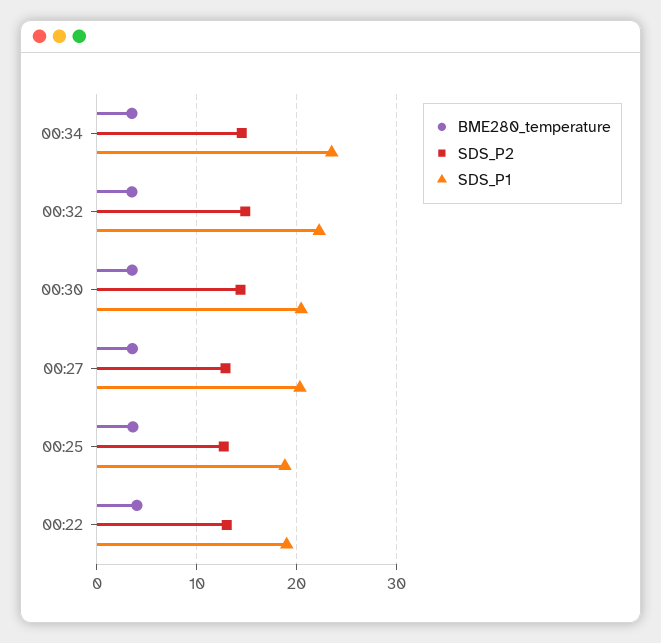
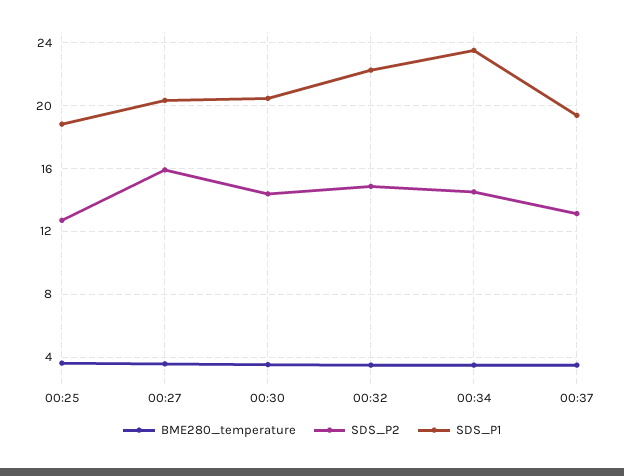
SDS_P2, 00:27: 13 -> 16
BME280_temperature, 00:22: 4 -> none
SDS_P2, 00:22: 13 -> none
SDS_P1, 00:22: 19 -> none
BME280_temperature, 00:37: none -> 3.5
SDS_P2, 00:37: none -> 13
SDS_P1, 00:37: none -> 19.5

